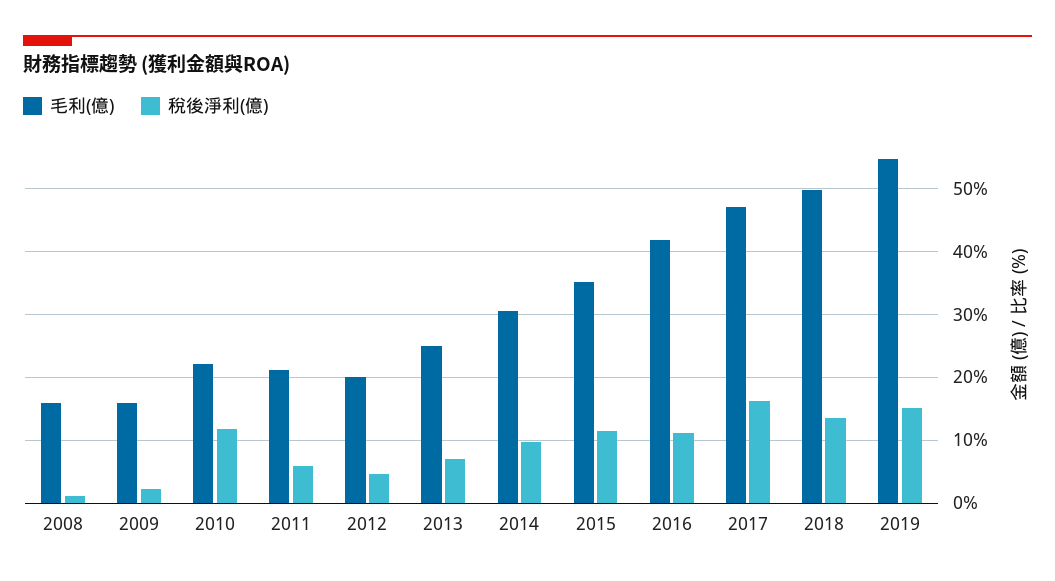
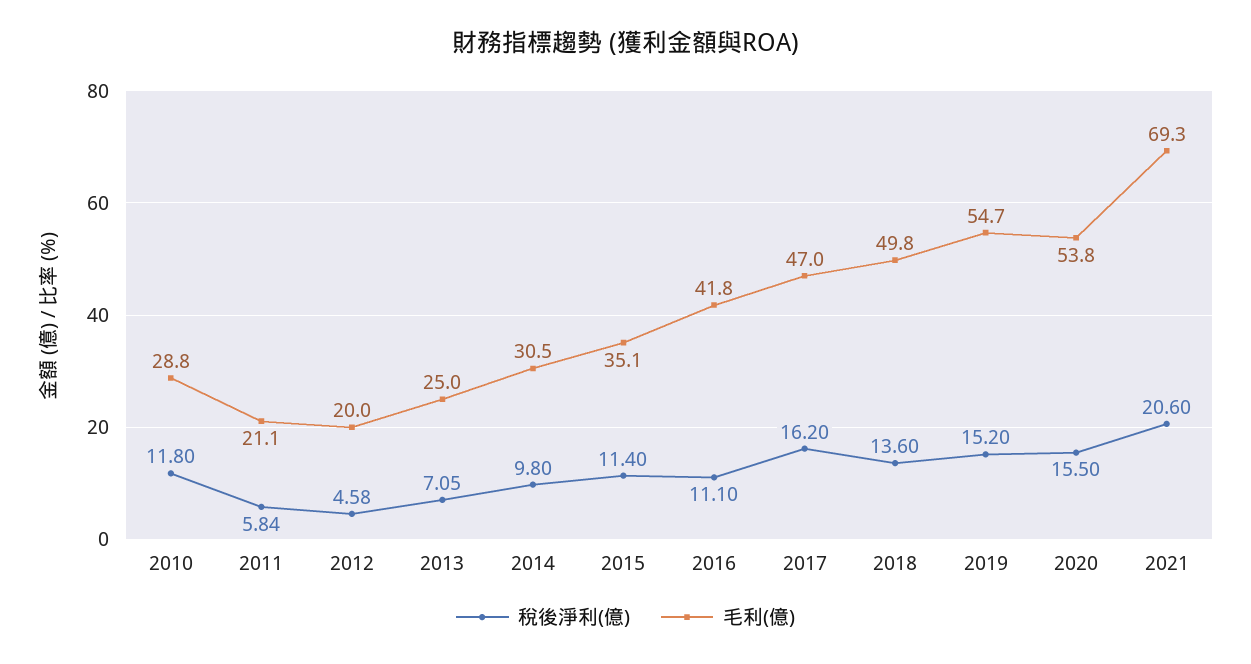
毛利(億), 2008: 16 -> none
稅後淨利(億), 2008: 1 -> none
毛利(億), 2009: 16 -> none
稅後淨利(億), 2009: 2 -> none
毛利(億), 2010: 22 -> 28.8
稅後淨利(億), 2020: none -> 15.5
毛利(億), 2020: none -> 53.8
稅後淨利(億), 2021: none -> 20.6
毛利(億), 2021: none -> 69.3

